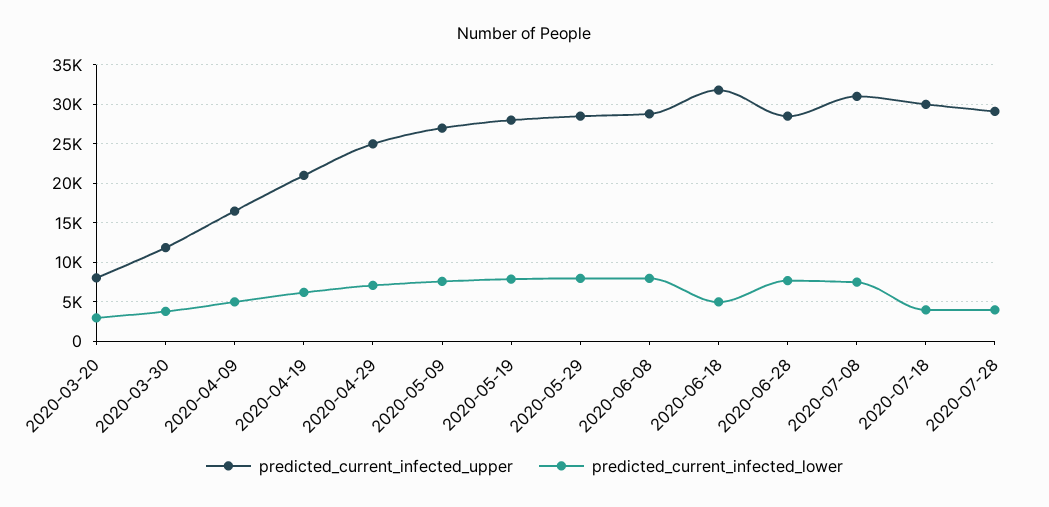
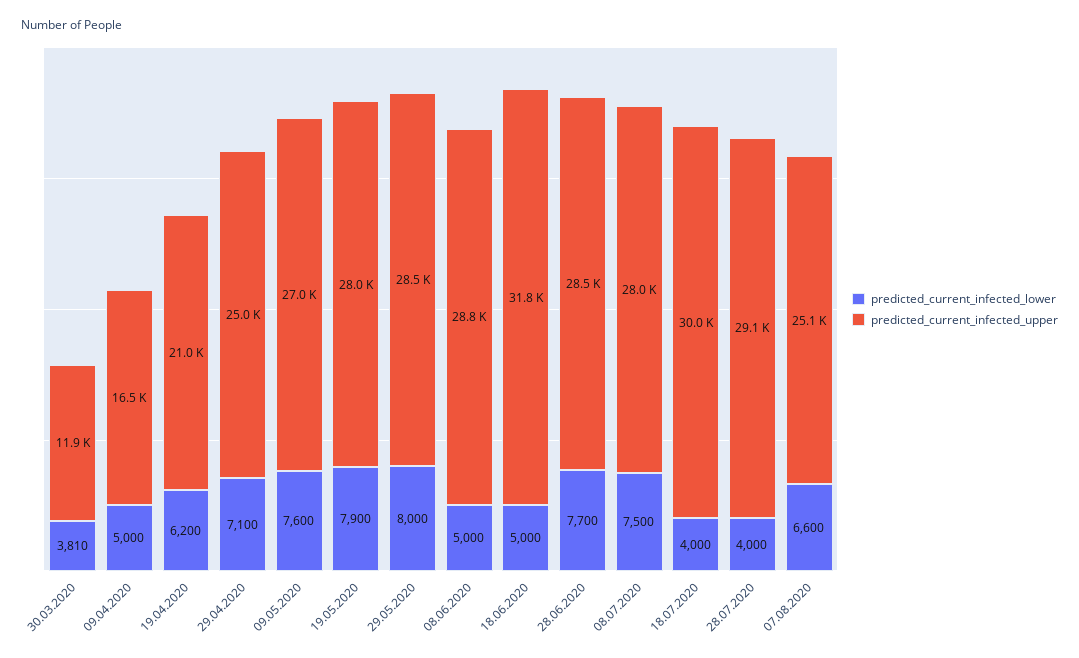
predicted_current_infected_upper, 2020-03-20: 8000 -> none
predicted_current_infected_lower, 2020-03-20: 3000 -> none
predicted_current_infected_lower, 2020-06-08: 8000 -> 5000
predicted_current_infected_upper, 2020-07-08: 31000 -> 28000
predicted_current_infected_lower, 07.08.2020: none -> 6600
predicted_current_infected_upper, 07.08.2020: none -> 25100

